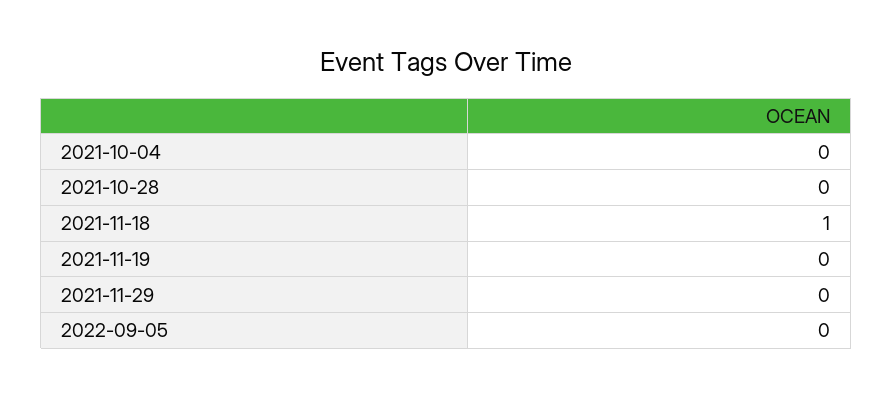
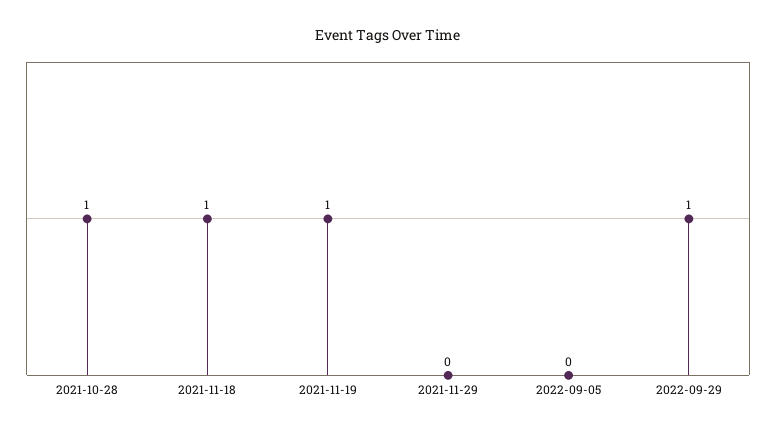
2021-10-04: 0 -> none
2021-10-28: 0 -> 1
2021-11-19: 0 -> 1
2022-09-29: none -> 1

